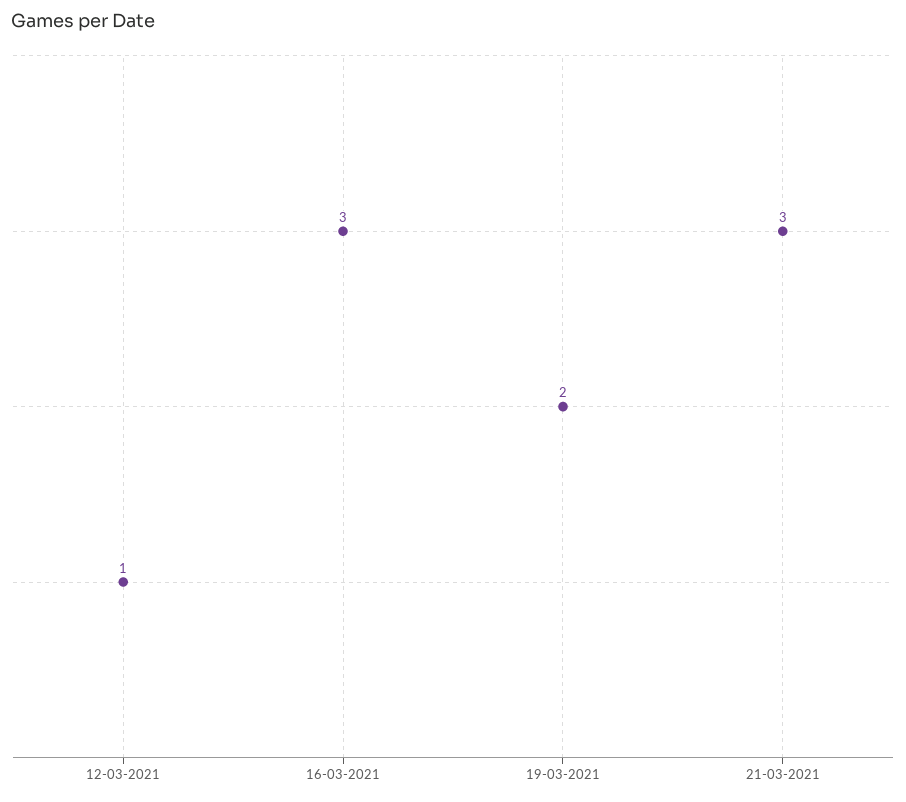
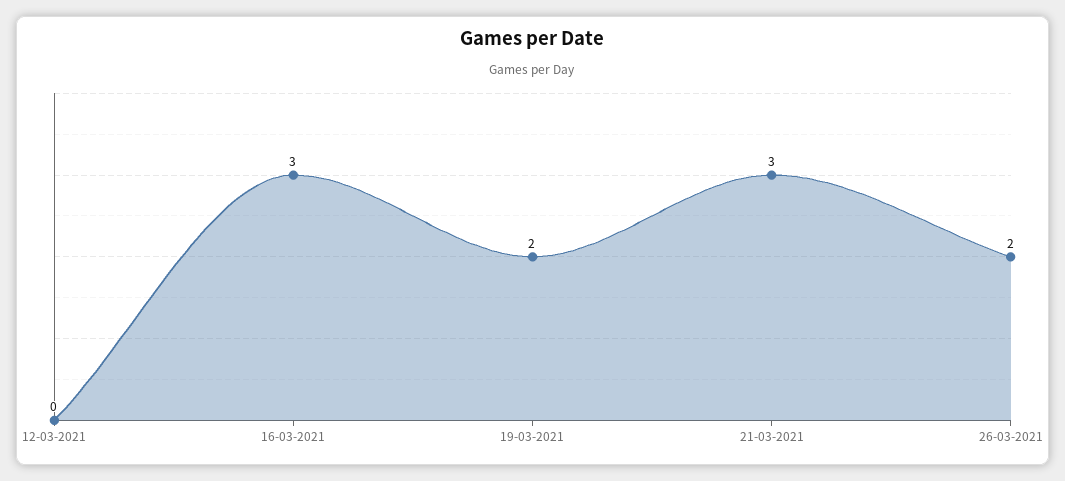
12-03-2021: 1 -> 0
26-03-2021: none -> 2

